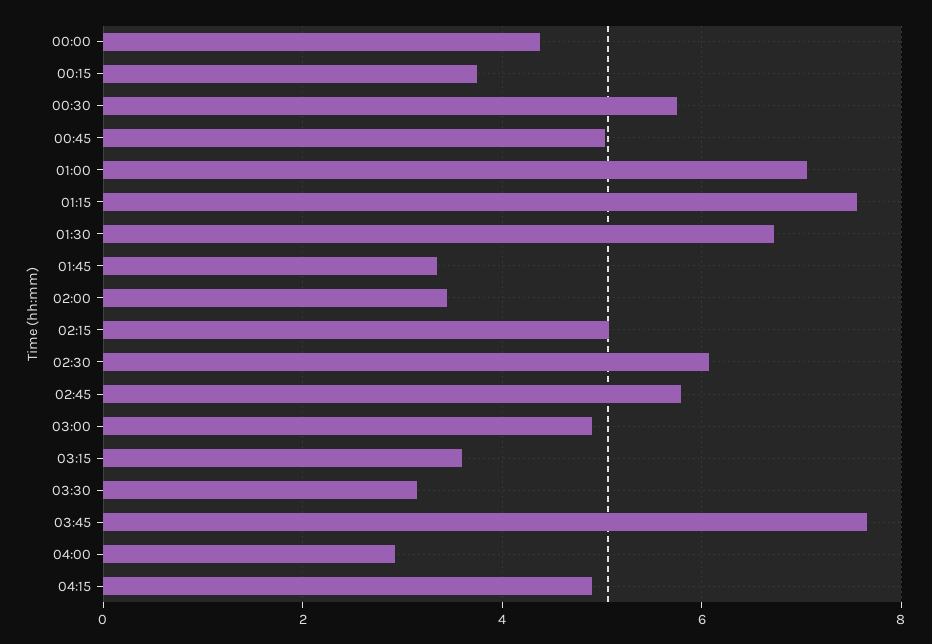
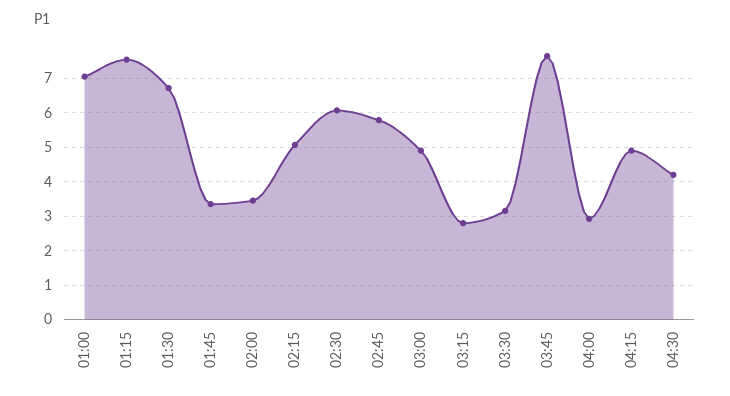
00:00: 4.4 -> none
00:15: 3.8 -> none
00:30: 5.8 -> none
00:45: 5 -> none
03:15: 3.6 -> 2.8
04:30: none -> 4.2

